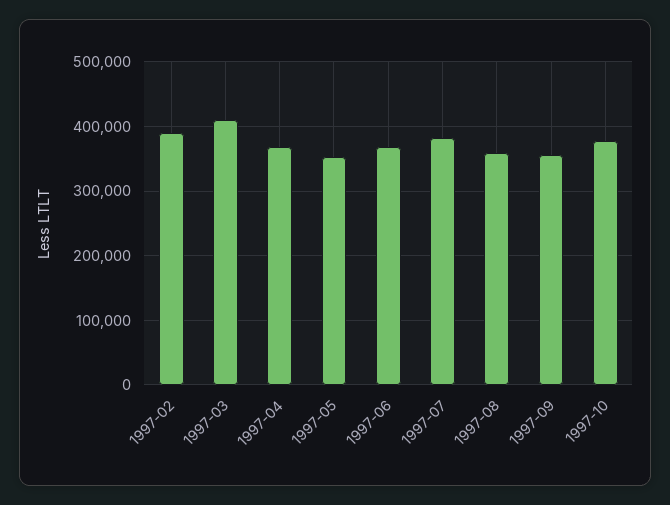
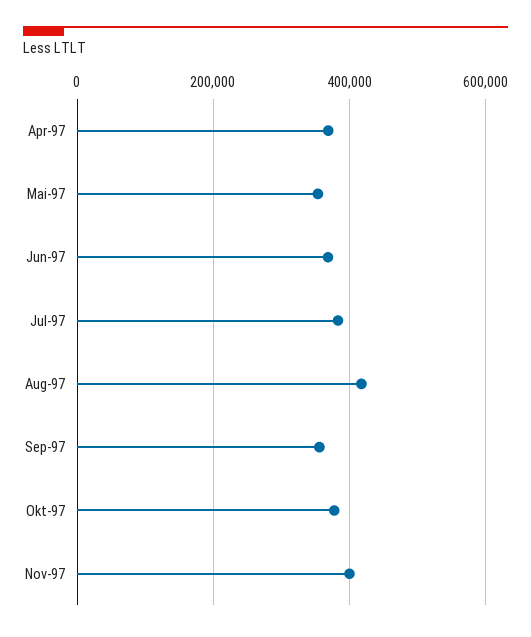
1997-02: 390000 -> none
1997-03: 410000 -> none
1997-08: 360000 -> 420000
Nov-97: none -> 400000

